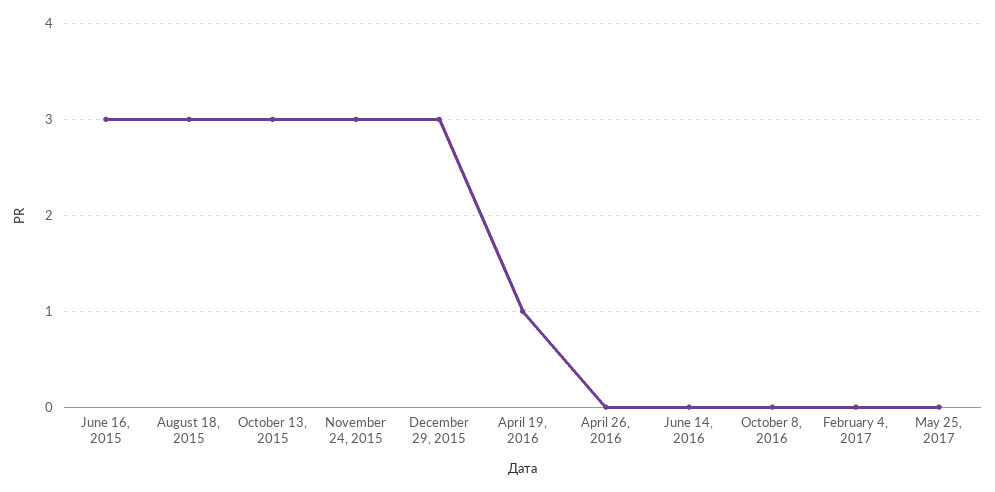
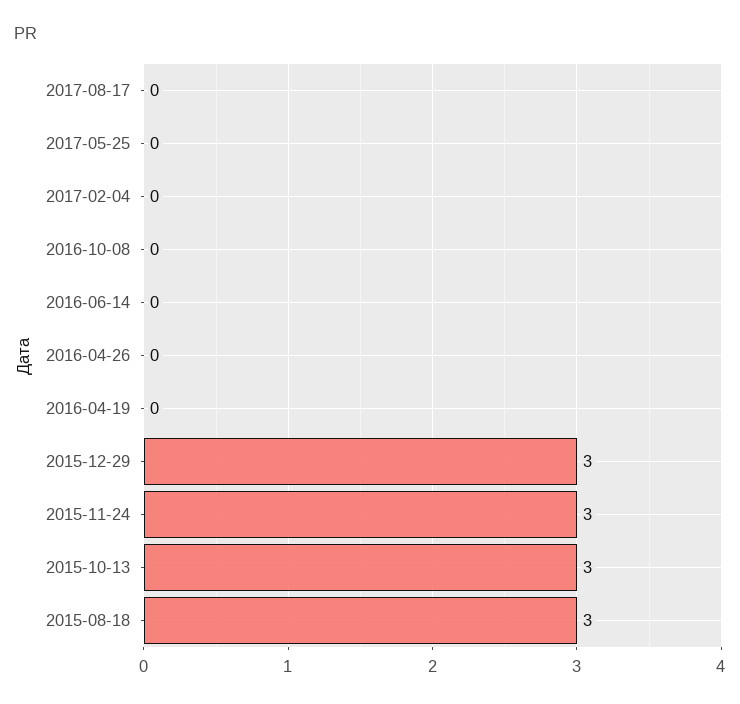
June 16, 2015: 3 -> none
April 19, 2016: 1 -> 0
2017-08-17: none -> 0

